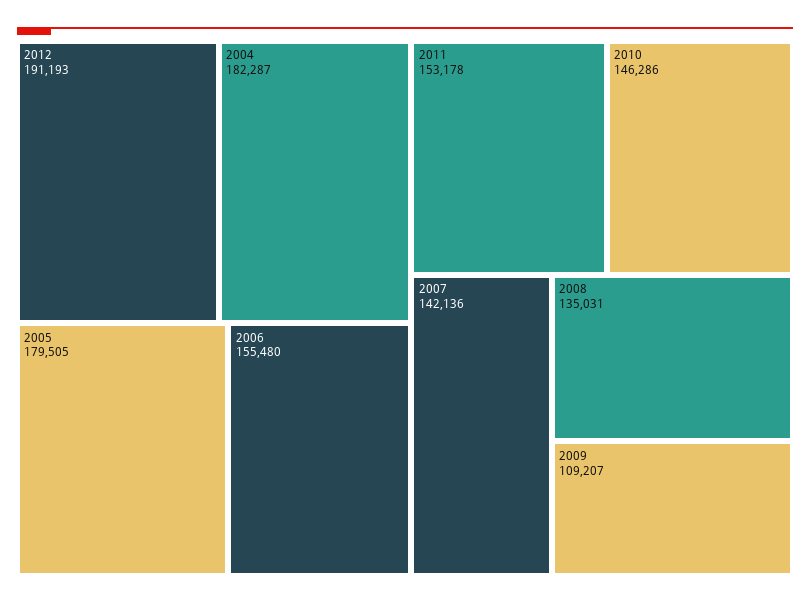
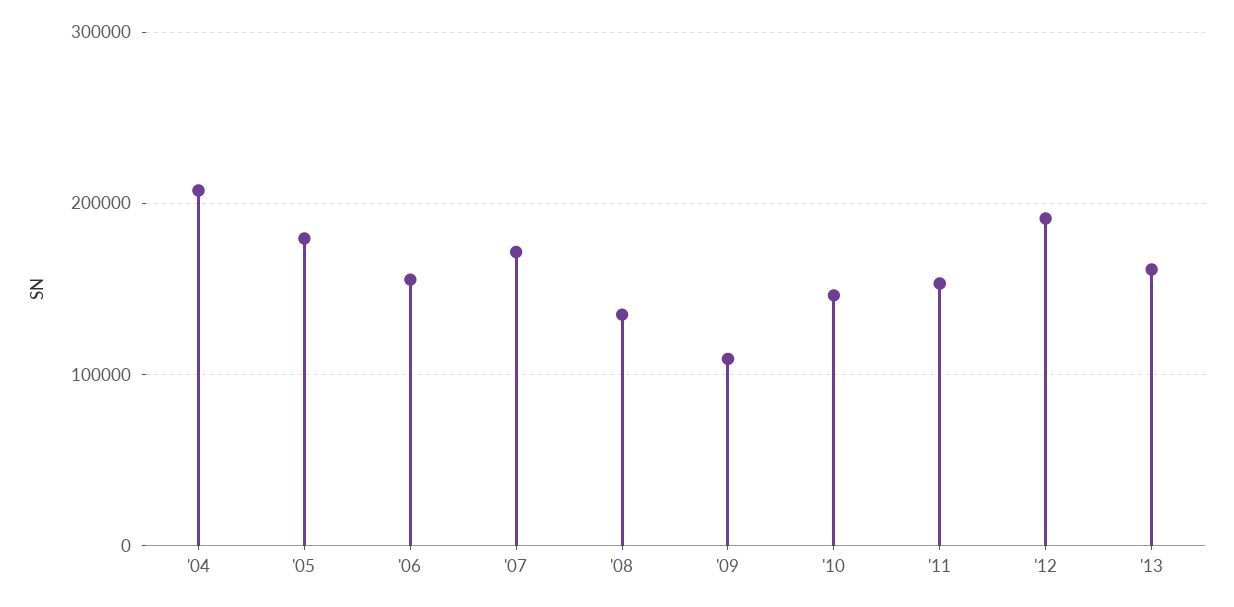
2004: 182287 -> 210000
2007: 142136 -> 170000
'13: none -> 160000

